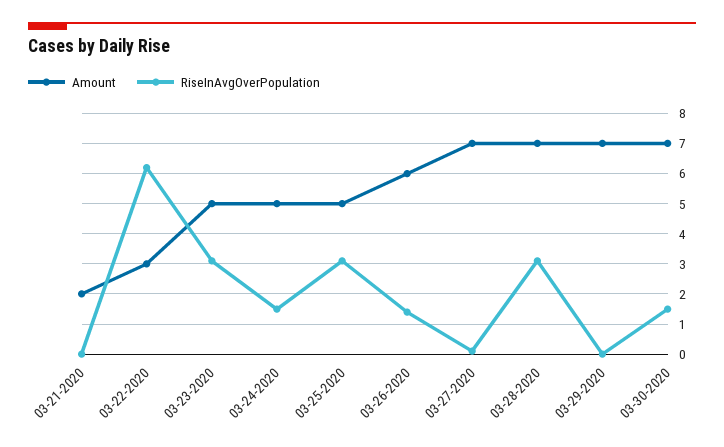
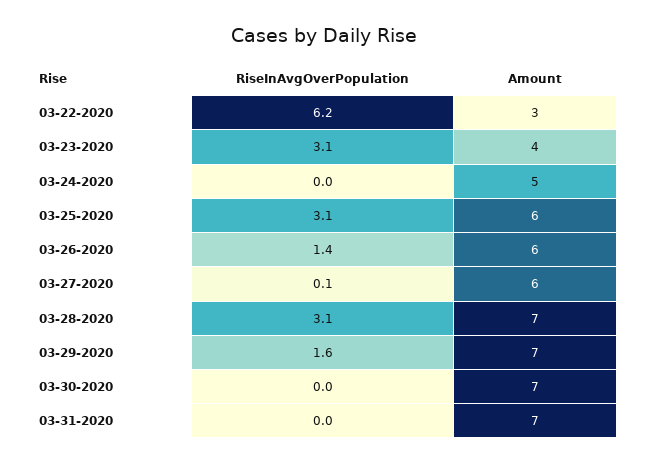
Amount, 03-21-2020: 2 -> none
RiseInAvgOverPopulation, 03-21-2020: 0 -> none
Amount, 03-23-2020: 5 -> 4
RiseInAvgOverPopulation, 03-24-2020: 1.5 -> 0
Amount, 03-25-2020: 5 -> 6
Amount, 03-27-2020: 7 -> 6
RiseInAvgOverPopulation, 03-29-2020: 0 -> 1.6
RiseInAvgOverPopulation, 03-30-2020: 1.5 -> 0
RiseInAvgOverPopulation, 03-31-2020: none -> 0
Amount, 03-31-2020: none -> 7

